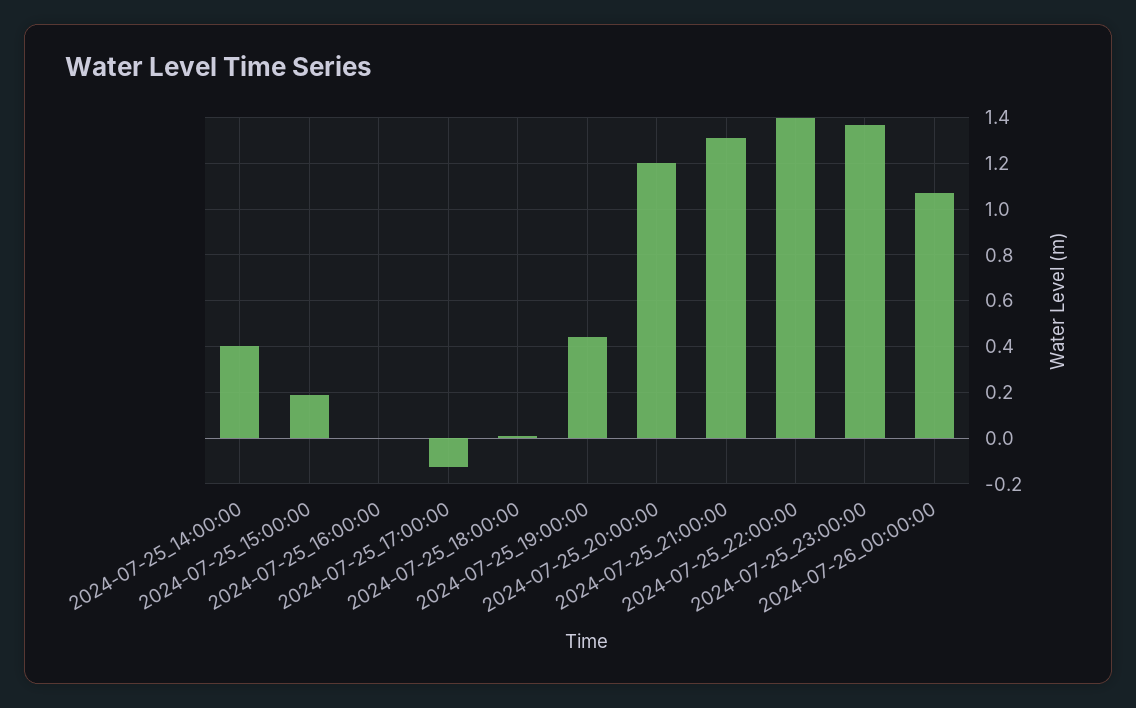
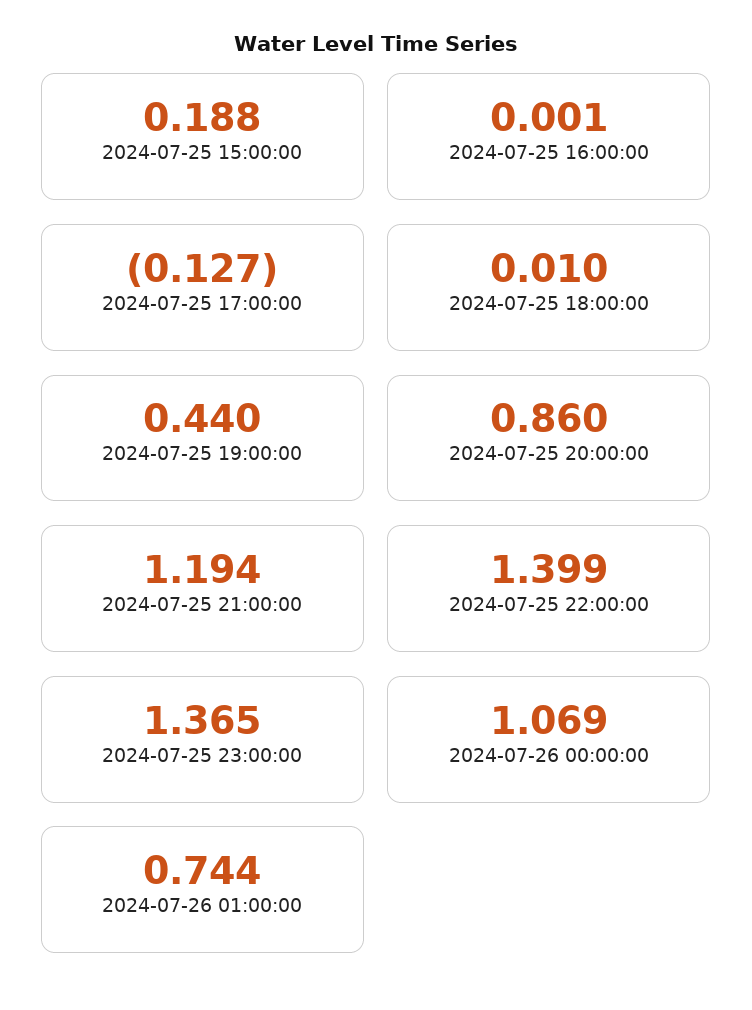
2024-07-25_14:00:00: 0.4 -> none
2024-07-25_20:00:00: 1.2 -> 0.86
2024-07-25_21:00:00: 1.3 -> 1.194
2024-07-26 01:00:00: none -> 0.744

